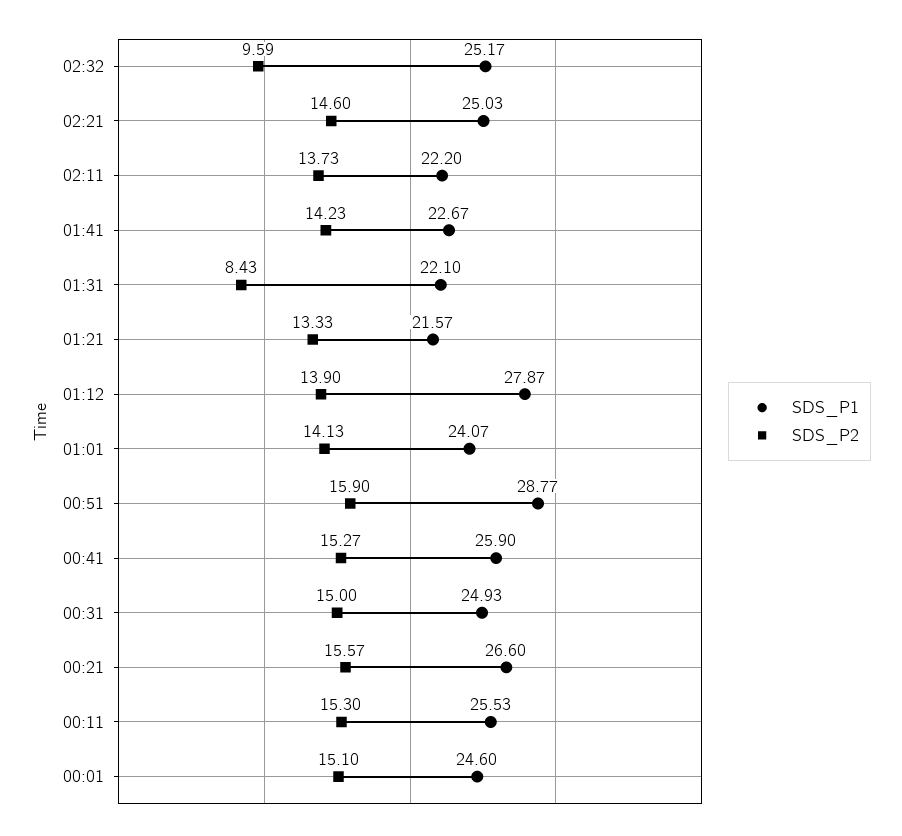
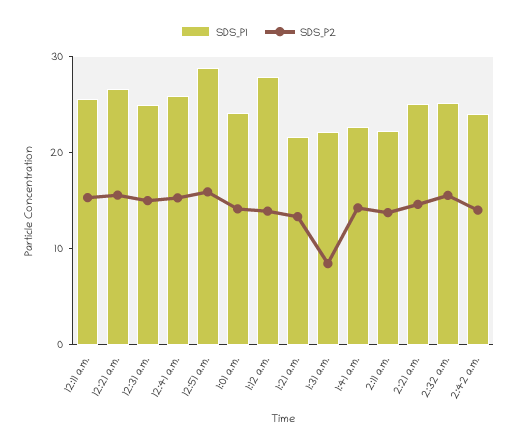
SDS_P2, 02:32: 9.59 -> 16
SDS_P1, 00:01: 24.6 -> none
SDS_P2, 00:01: 15.1 -> none
SDS_P1, 2:42 a.m.: none -> 24
SDS_P2, 2:42 a.m.: none -> 14

